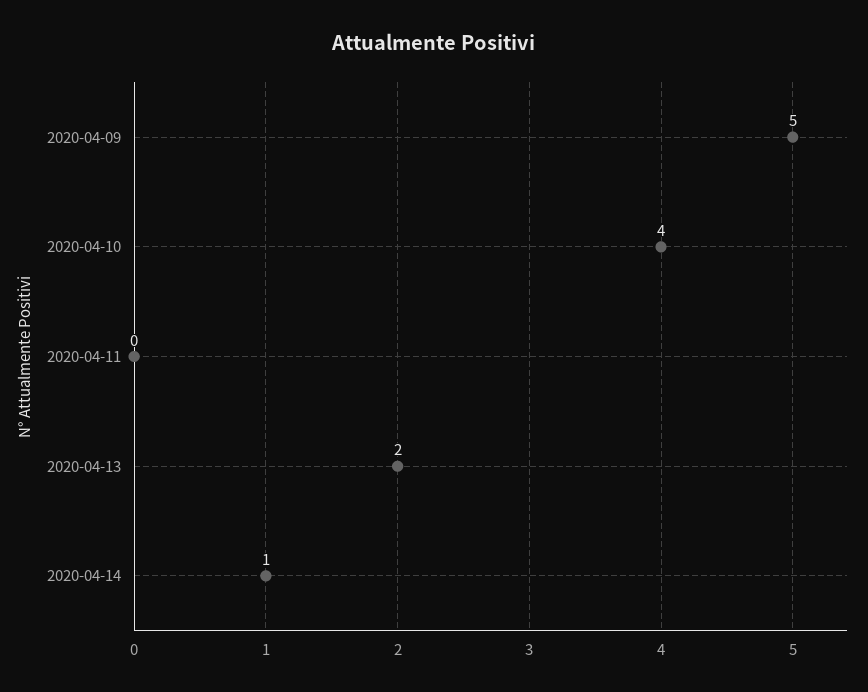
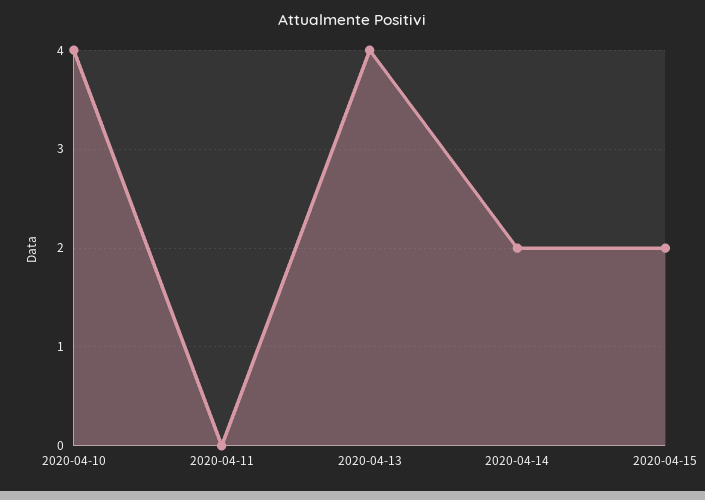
2020-04-09: 5 -> none
2020-04-13: 2 -> 4
2020-04-14: 1 -> 2
2020-04-15: none -> 2

